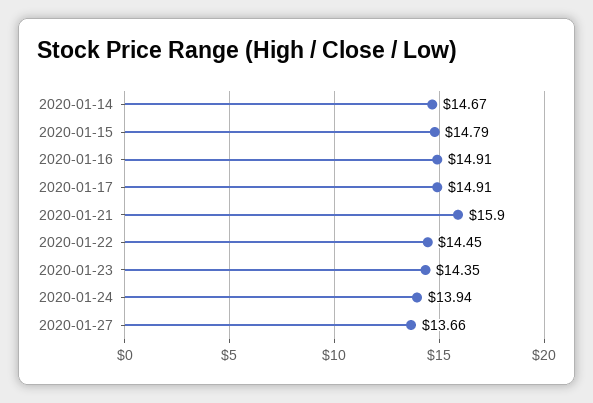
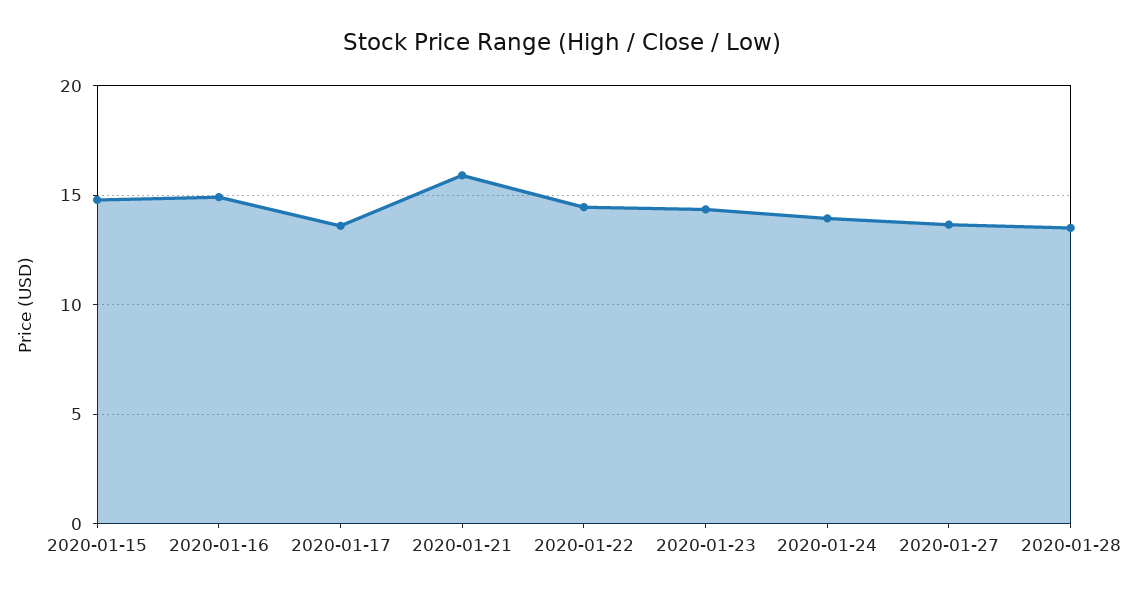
2020-01-14: 14.67 -> none
2020-01-17: 14.91 -> 13.5
2020-01-28: none -> 13.5

